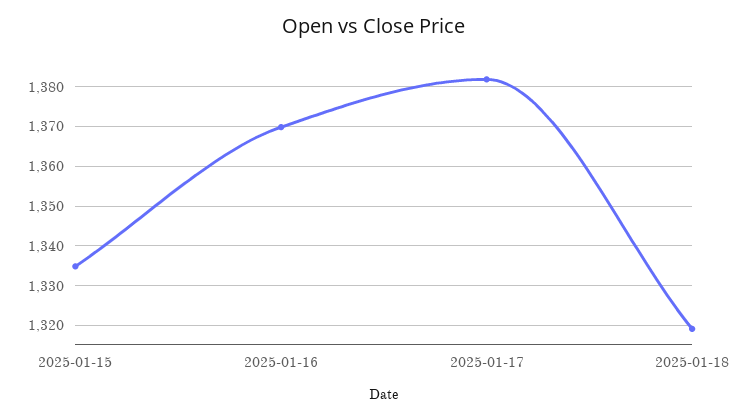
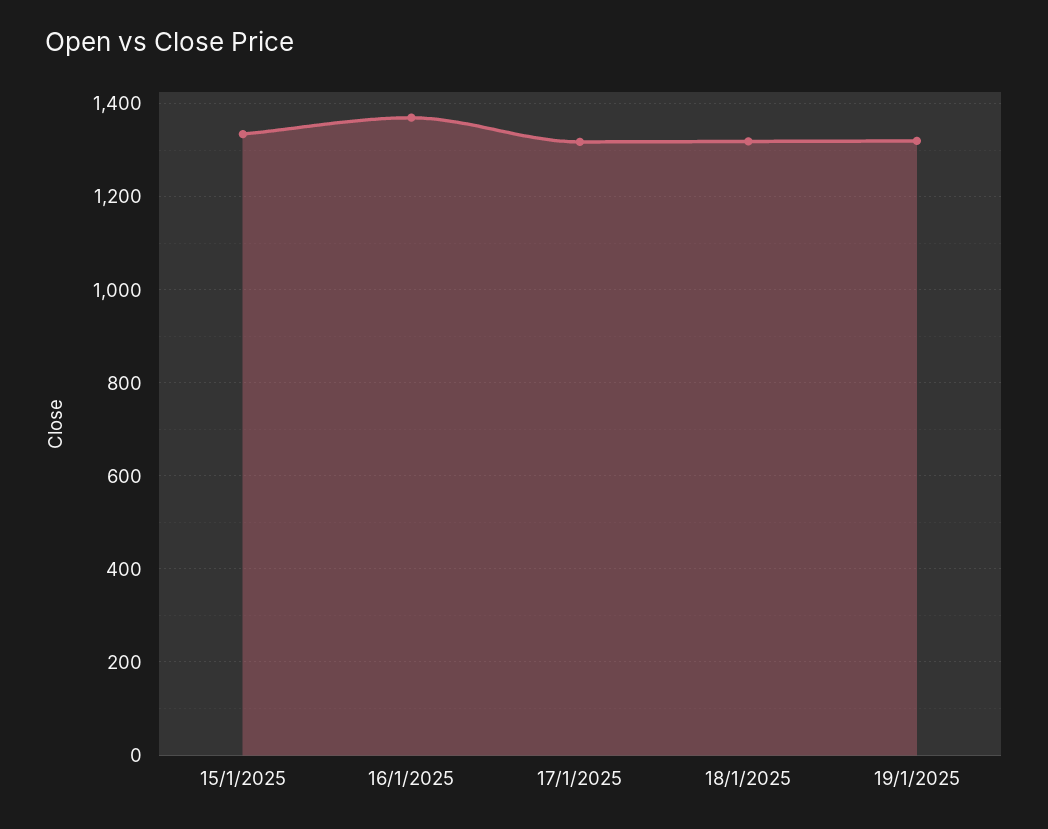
2025-01-17: 1382 -> 1320
19/1/2025: none -> 1320

